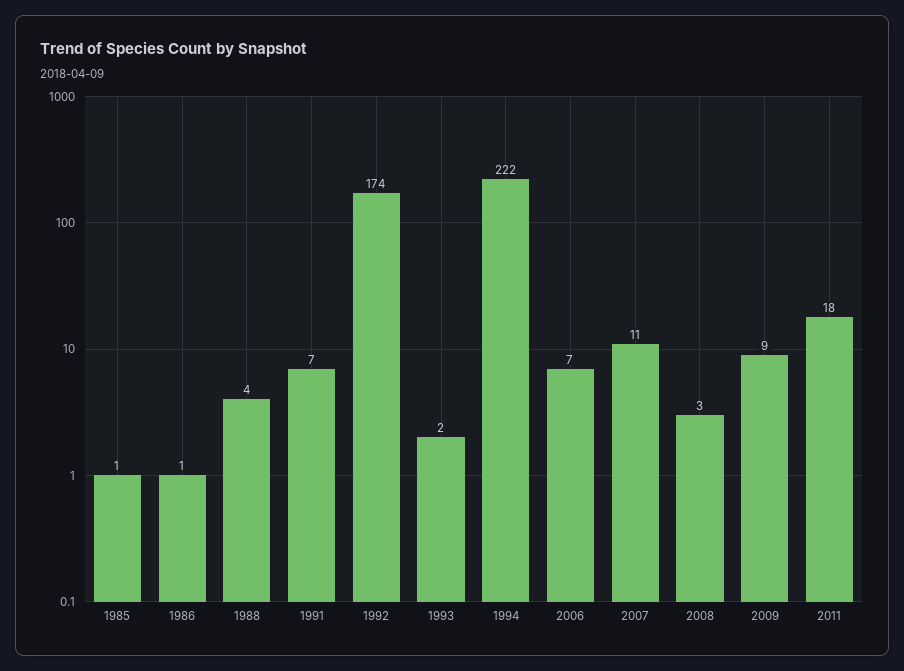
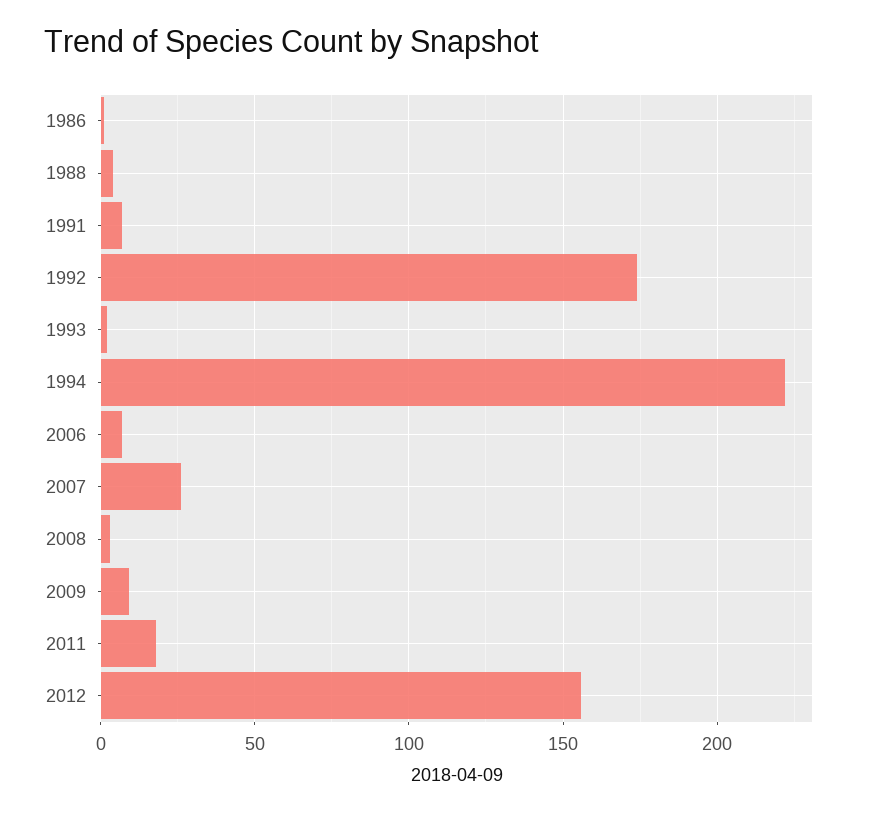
1985: 1 -> none
2007: 11 -> 25
2012: none -> 155

